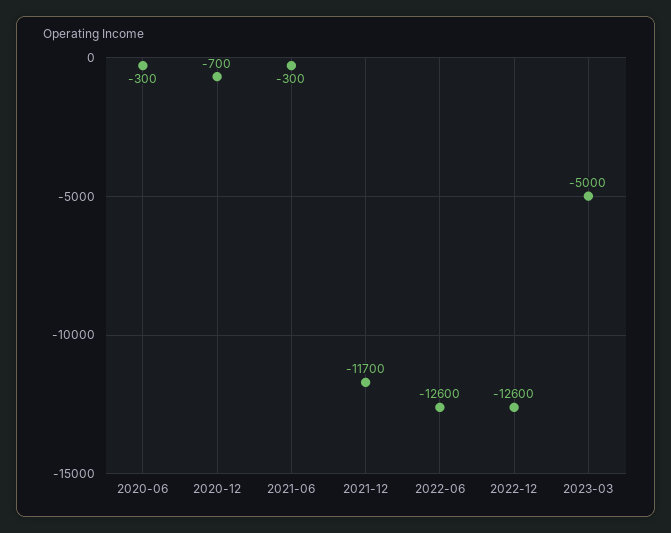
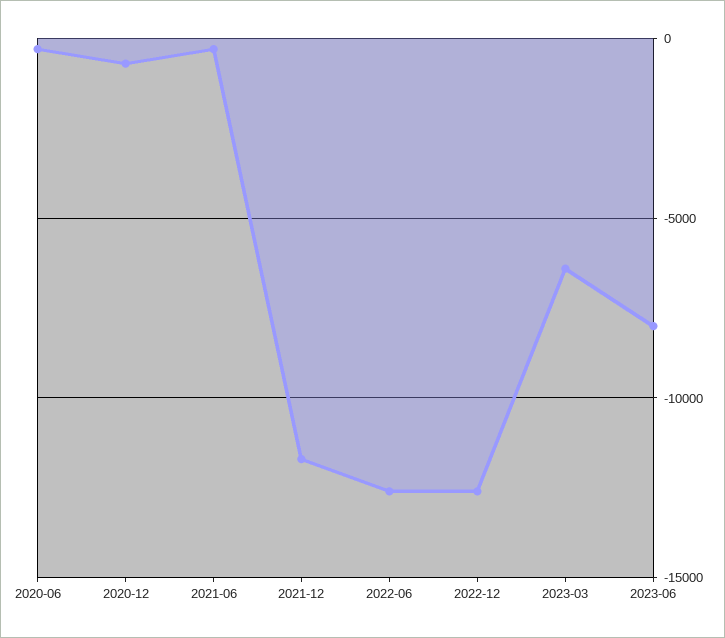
2023-03: -5000 -> -6500
2023-06: none -> -8000

